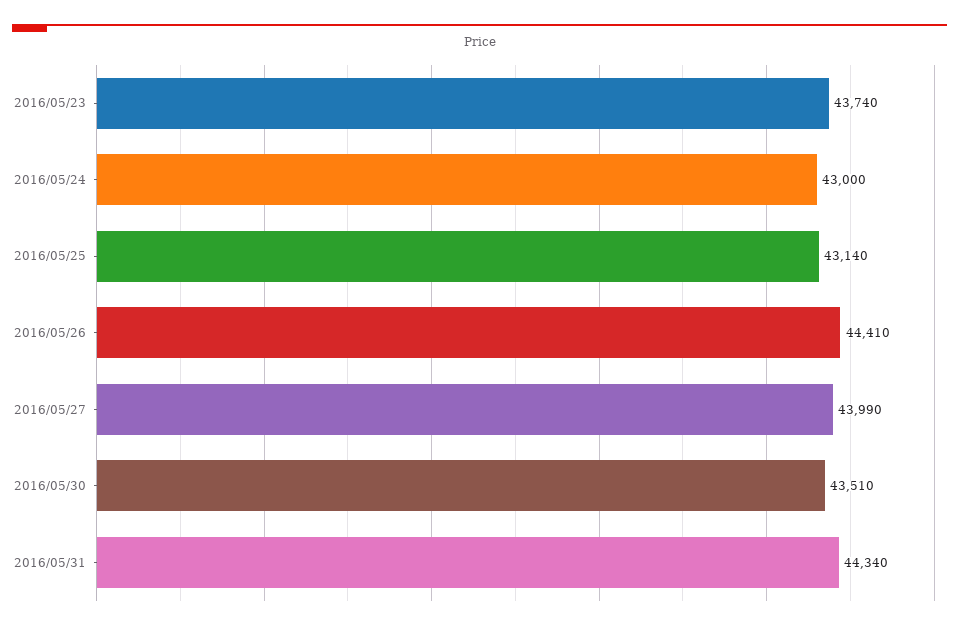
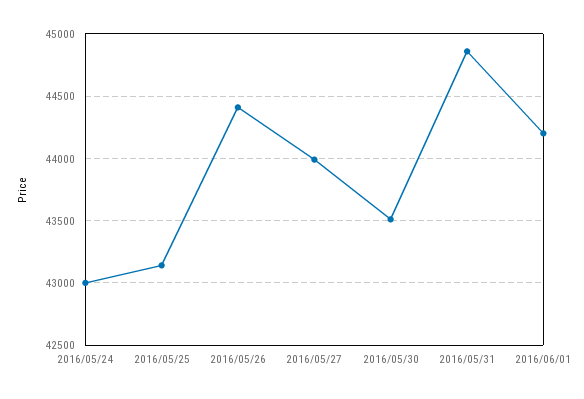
2016/05/23: 43740 -> none
2016/05/31: 44340 -> 44850
2016/06/01: none -> 44200

